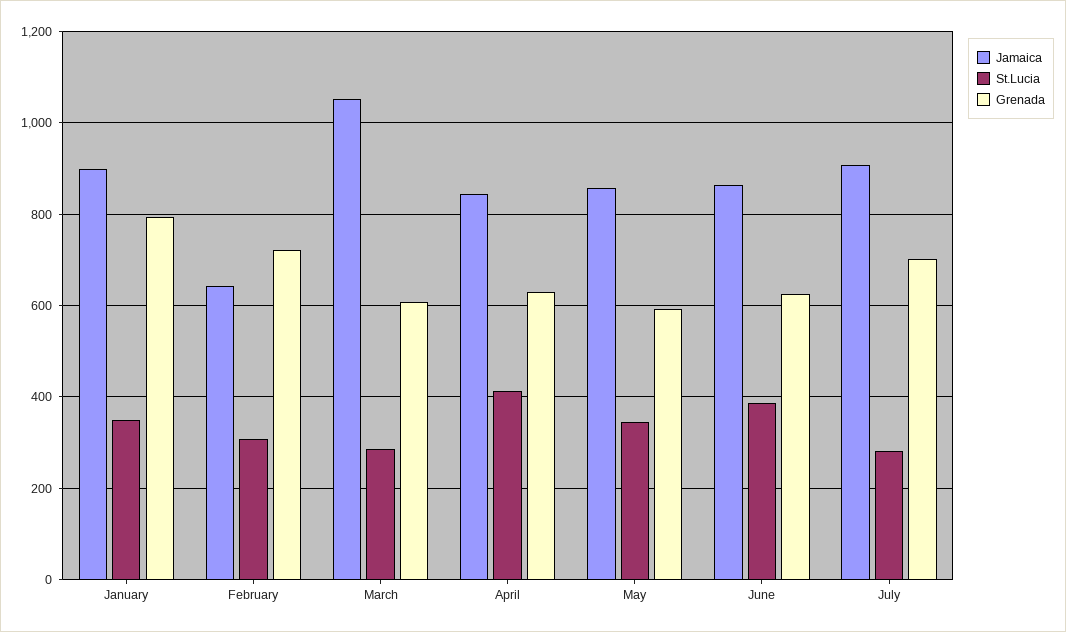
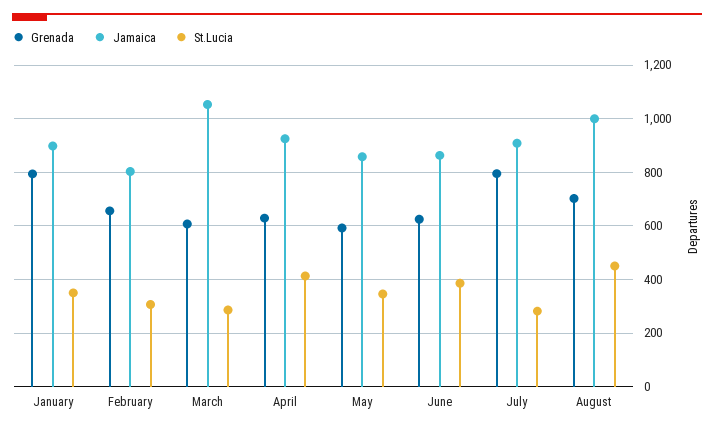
Jamaica, February: 640 -> 800
Grenada, February: 720 -> 650
Jamaica, April: 840 -> 925
Grenada, July: 700 -> 800
Grenada, August: none -> 700
Jamaica, August: none -> 1000
St.Lucia, August: none -> 450

